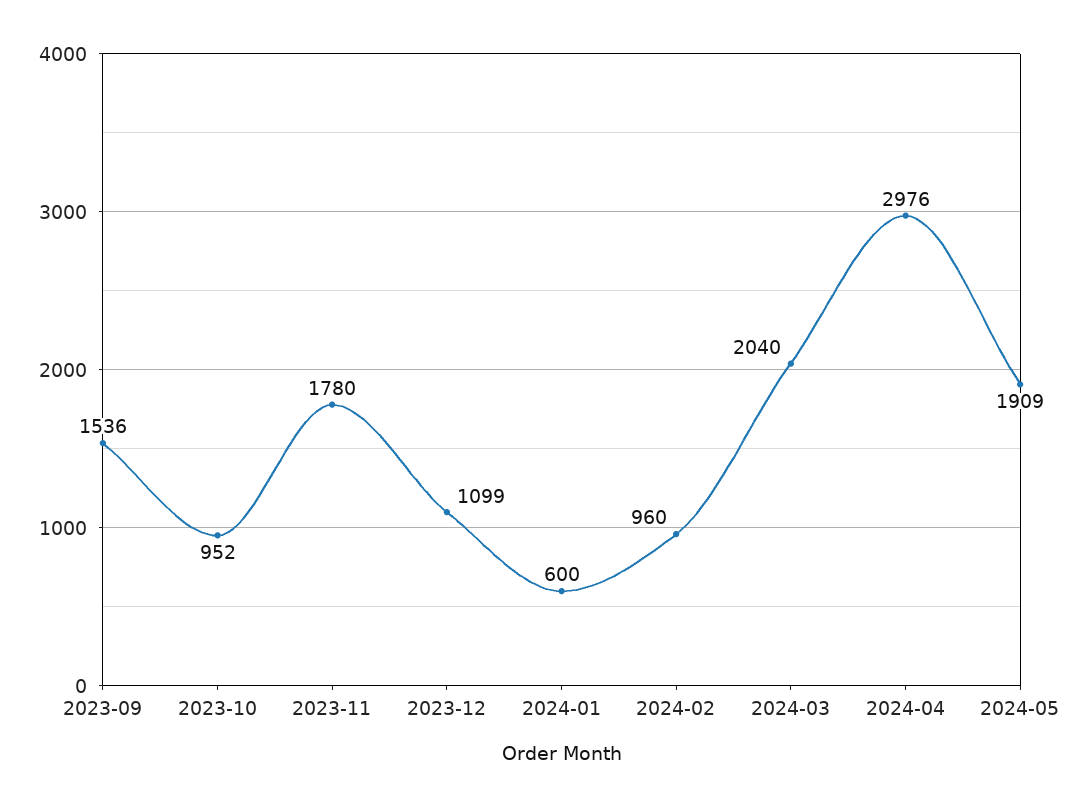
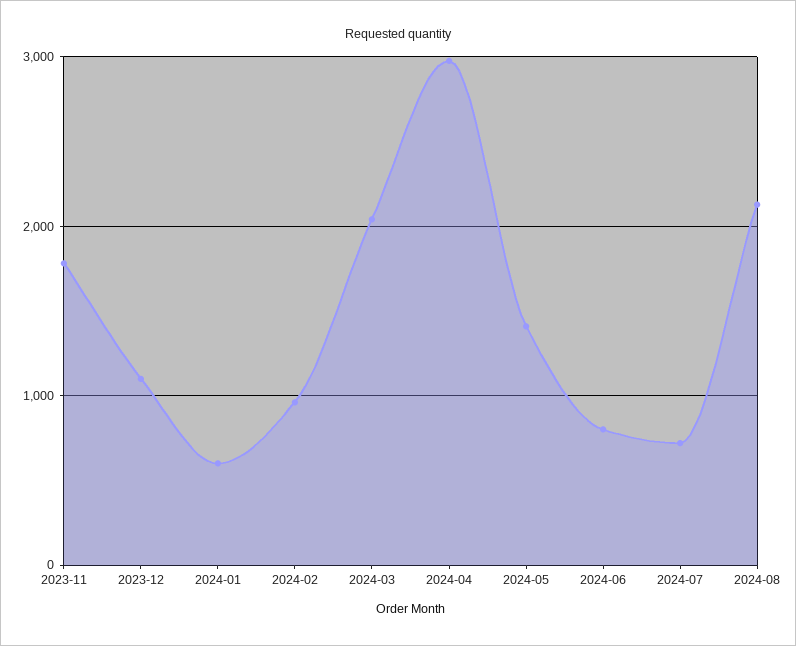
2023-09: 1536 -> none
2023-10: 952 -> none
2024-05: 1909 -> 1400
2024-06: none -> 800
2024-07: none -> 700
2024-08: none -> 2100

